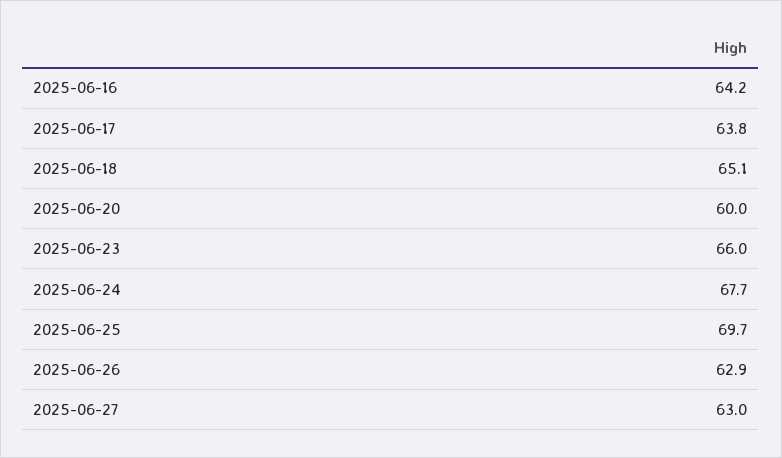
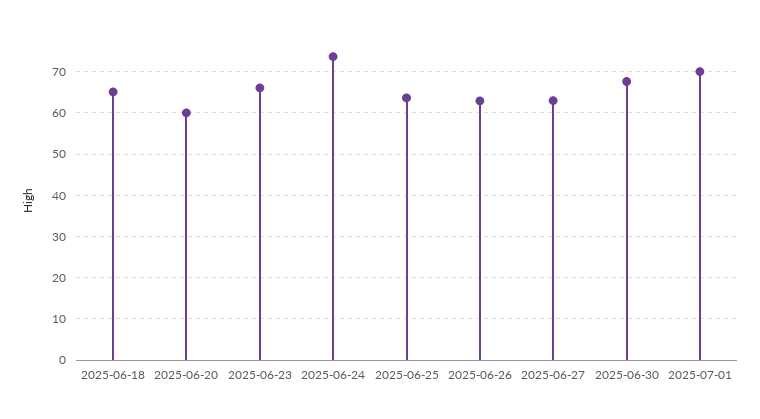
2025-06-16: 64.2 -> none
2025-06-17: 63.8 -> none
2025-06-24: 67.7 -> 74
2025-06-25: 69.7 -> 64
2025-06-30: none -> 68
2025-07-01: none -> 70

